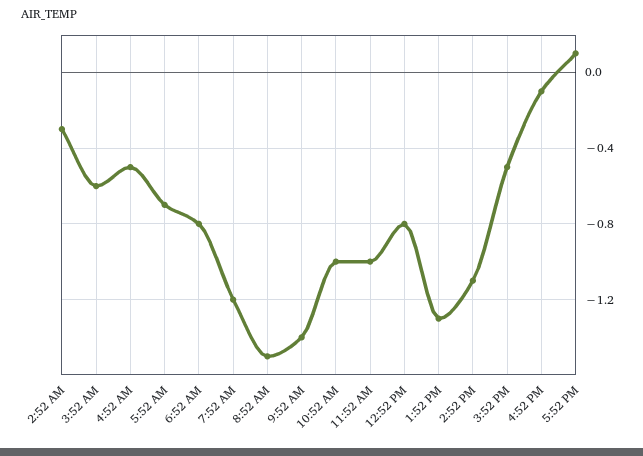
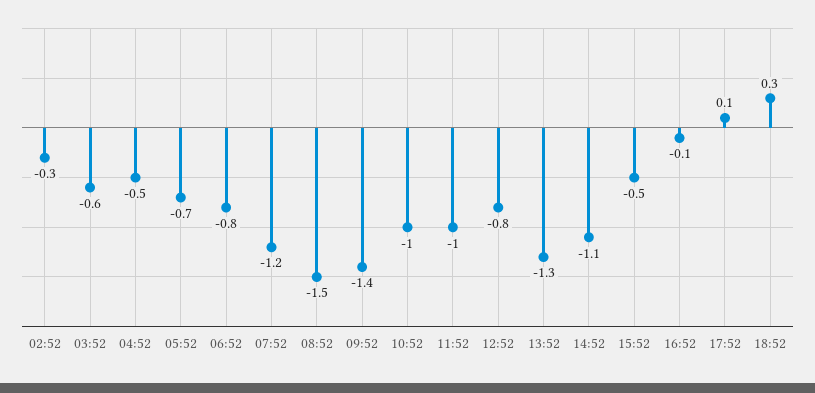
18:52: none -> 0.3

